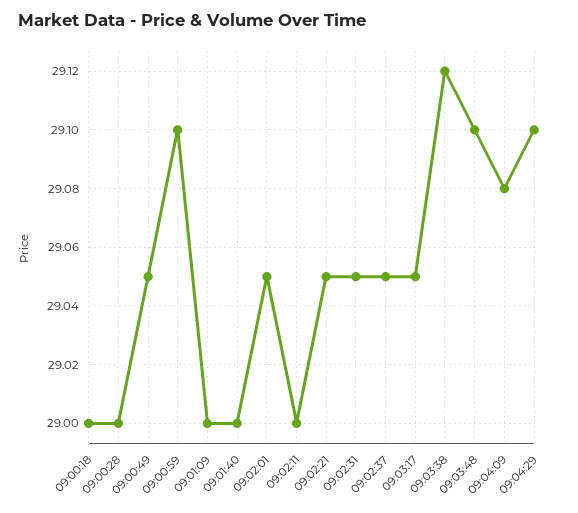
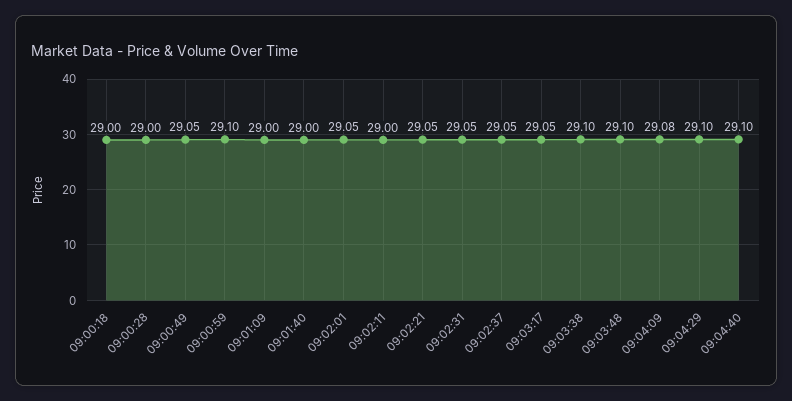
09:03:38: 29.12 -> 29.1
09:04:40: none -> 29.1

